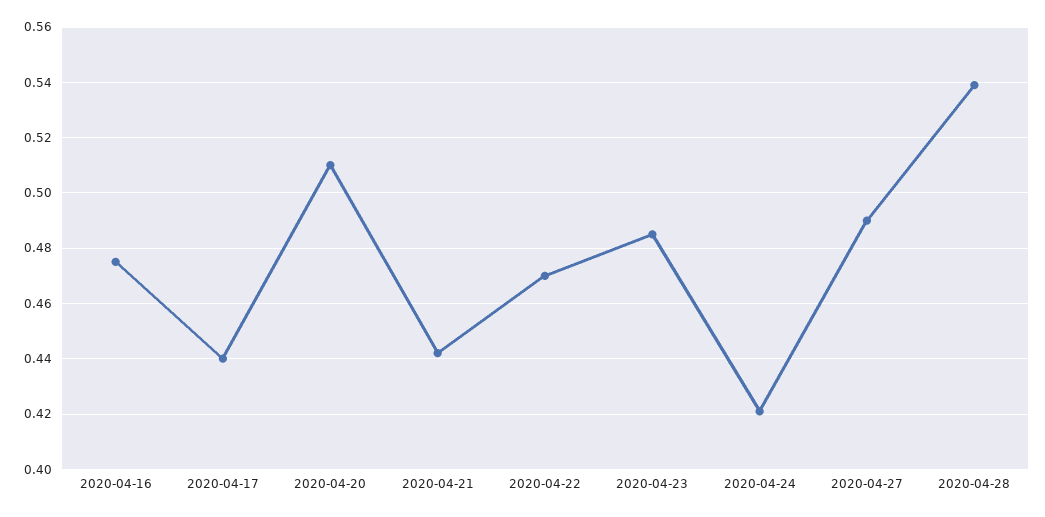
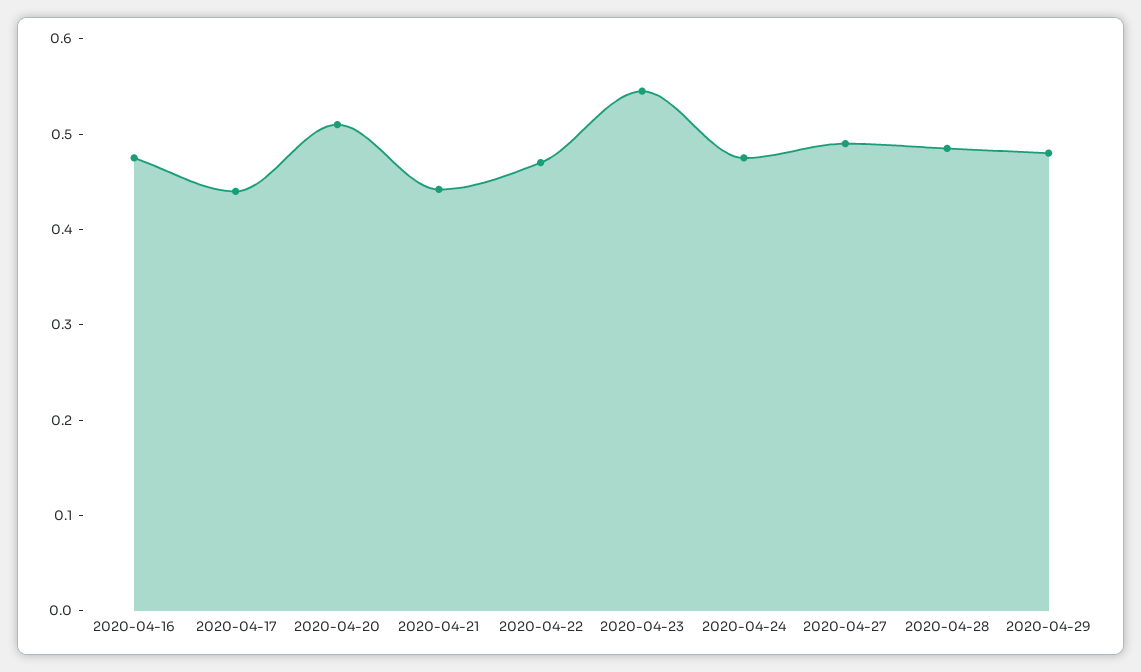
2020-04-23: 0.485 -> 0.54
2020-04-24: 0.42 -> 0.48
2020-04-28: 0.54 -> 0.48
2020-04-29: none -> 0.48

